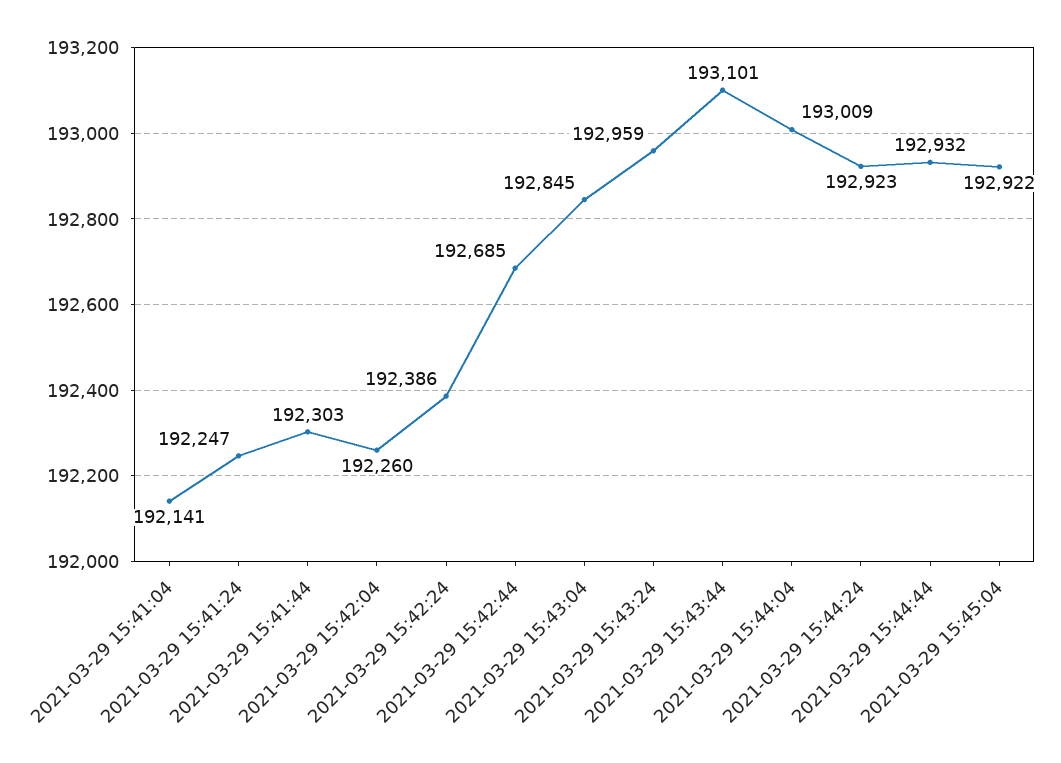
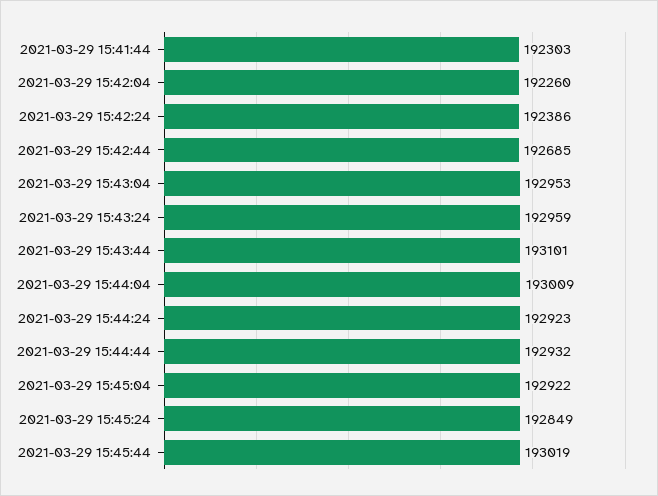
2021-03-29 15:41:04: 192141 -> none
2021-03-29 15:41:24: 192247 -> none
2021-03-29 15:43:04: 192845 -> 192953
2021-03-29 15:45:24: none -> 192849
2021-03-29 15:45:44: none -> 193019

